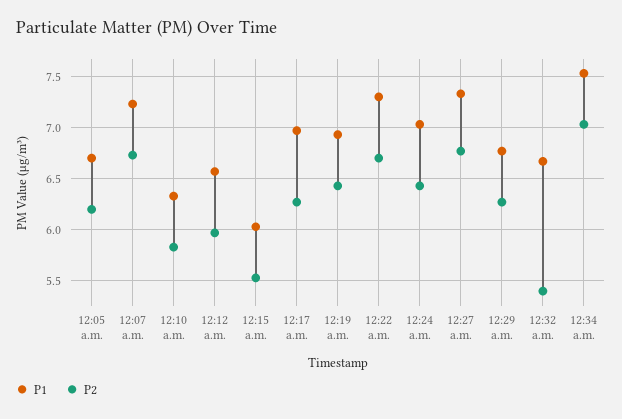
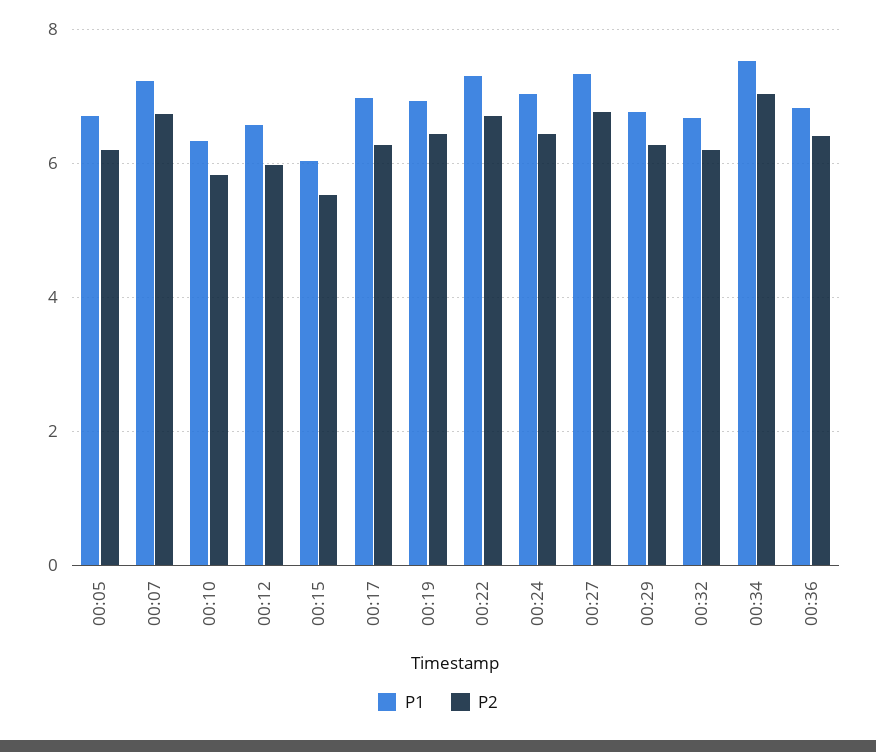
P2, 12:32 a.m.: 5.4 -> 6.2
P1, 00:36: none -> 6.8
P2, 00:36: none -> 6.4

